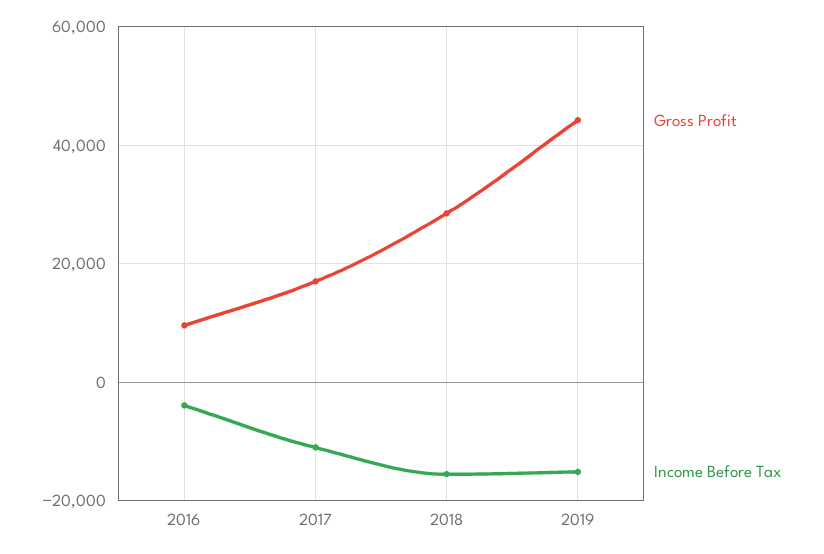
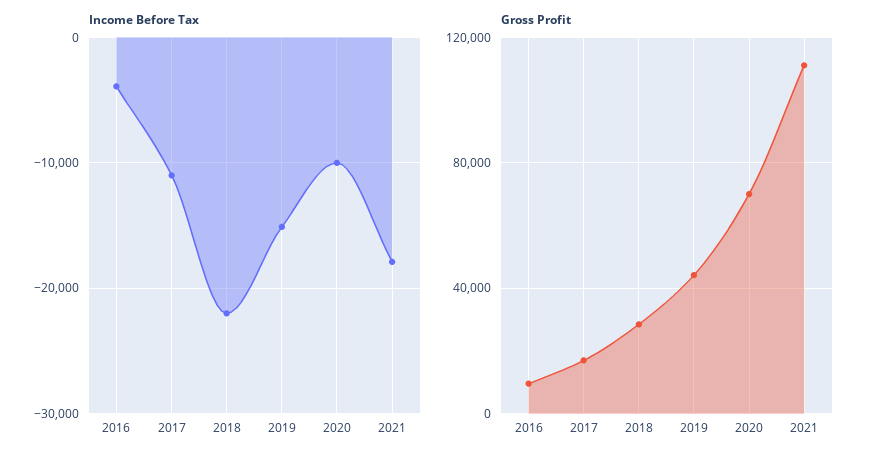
Income Before Tax, 2018: -16000 -> -22000
Income Before Tax, 2020: none -> -10000
Income Before Tax, 2021: none -> -18000
Gross Profit, 2020: none -> 70000
Gross Profit, 2021: none -> 110000

